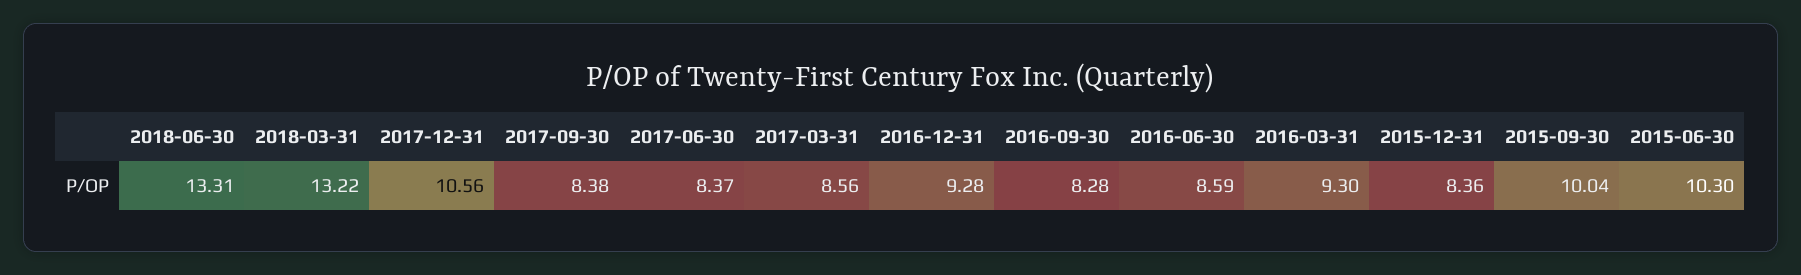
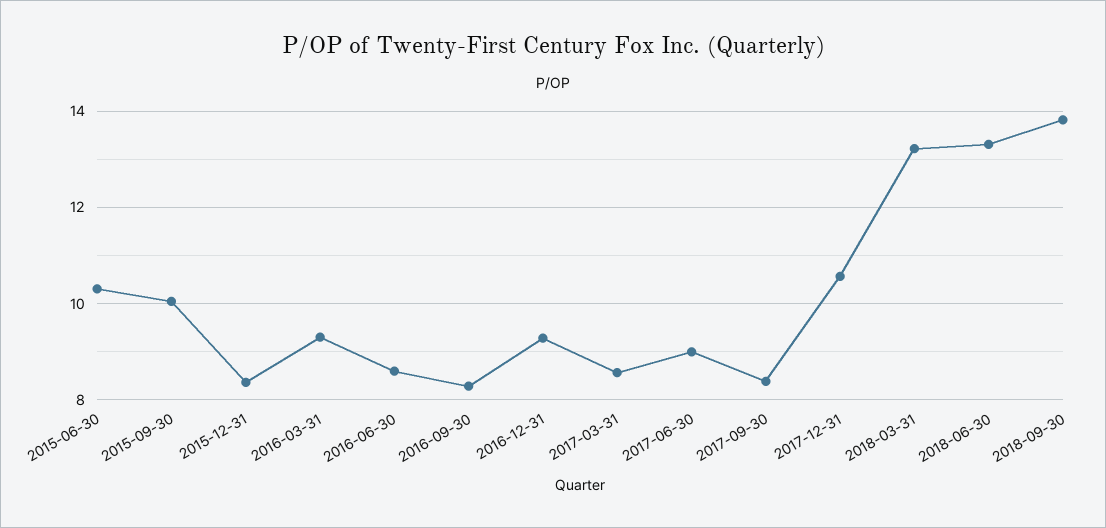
2017-06-30: 8.37 -> 9
2018-09-30: none -> 13.8

